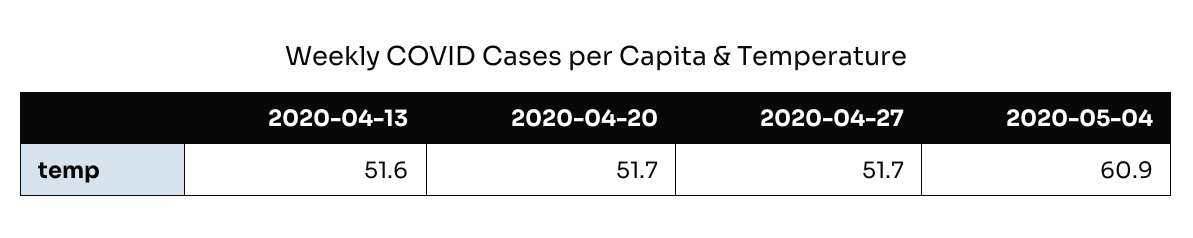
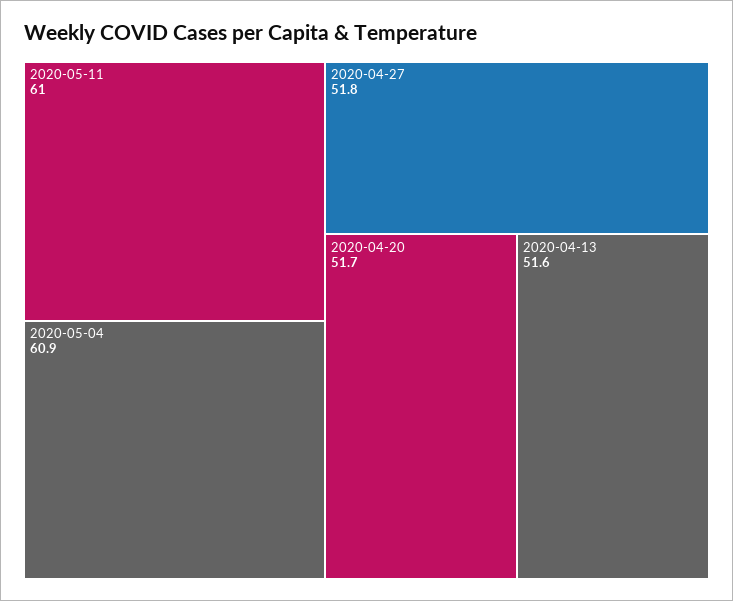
2020-04-27: 51.7 -> 51.8
2020-05-11: none -> 61

